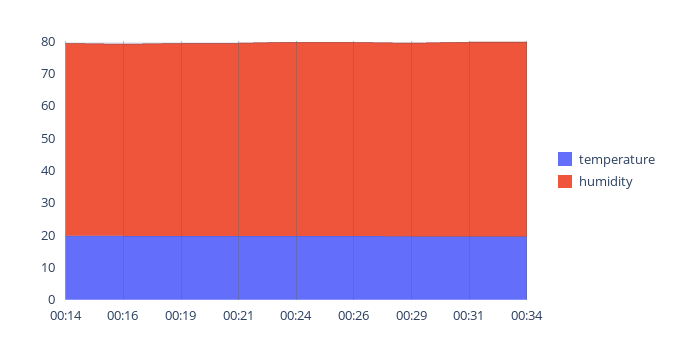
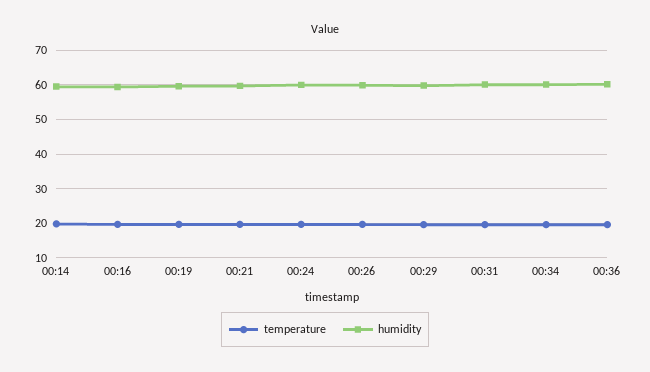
temperature, 00:36: none -> 20
humidity, 00:36: none -> 60

